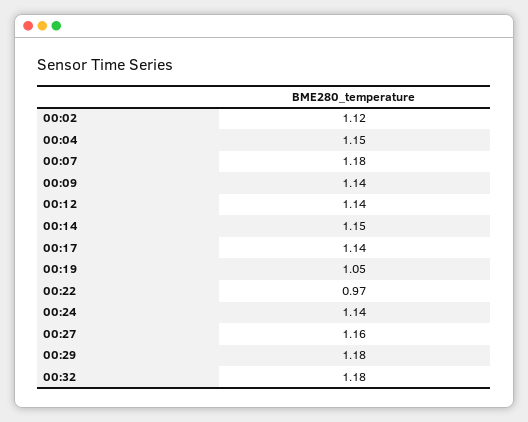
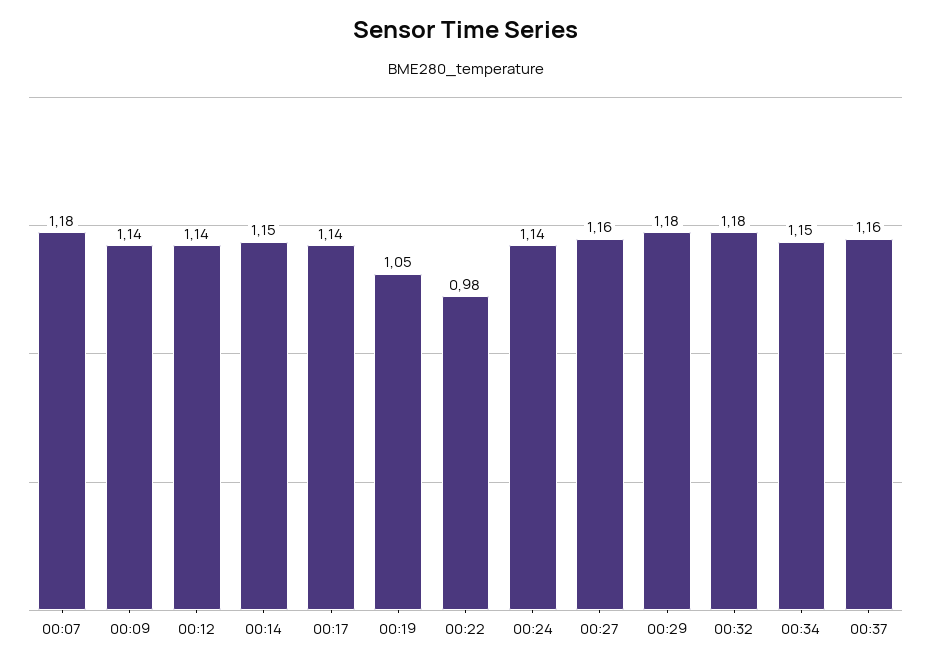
00:02: 1.12 -> none
00:04: 1.15 -> none
00:22: 0.97 -> 0.98
00:34: none -> 1.15
00:37: none -> 1.16

